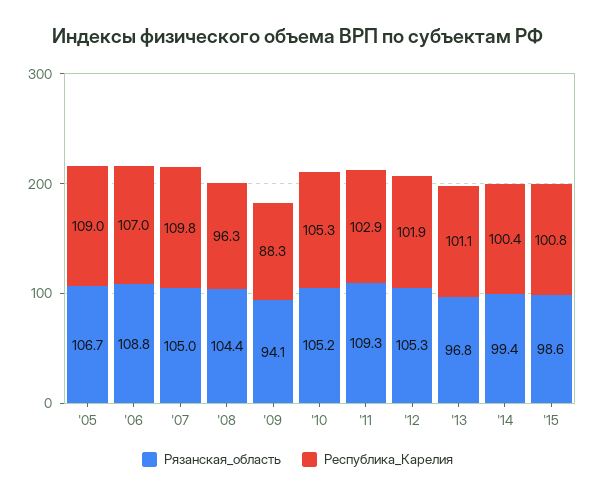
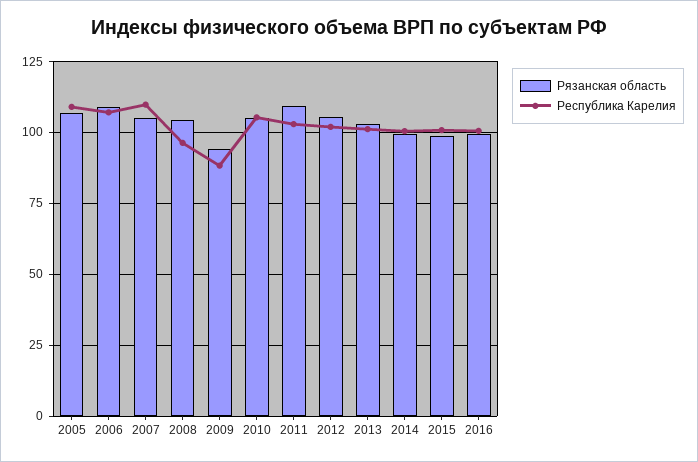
Рязанская_область, '13: 96.8 -> 102.5
Рязанская_область, 2016: none -> 100
Республика_Карелия, 2016: none -> 100

